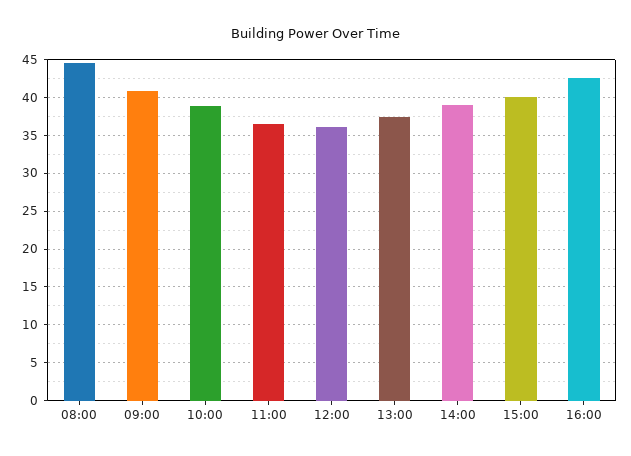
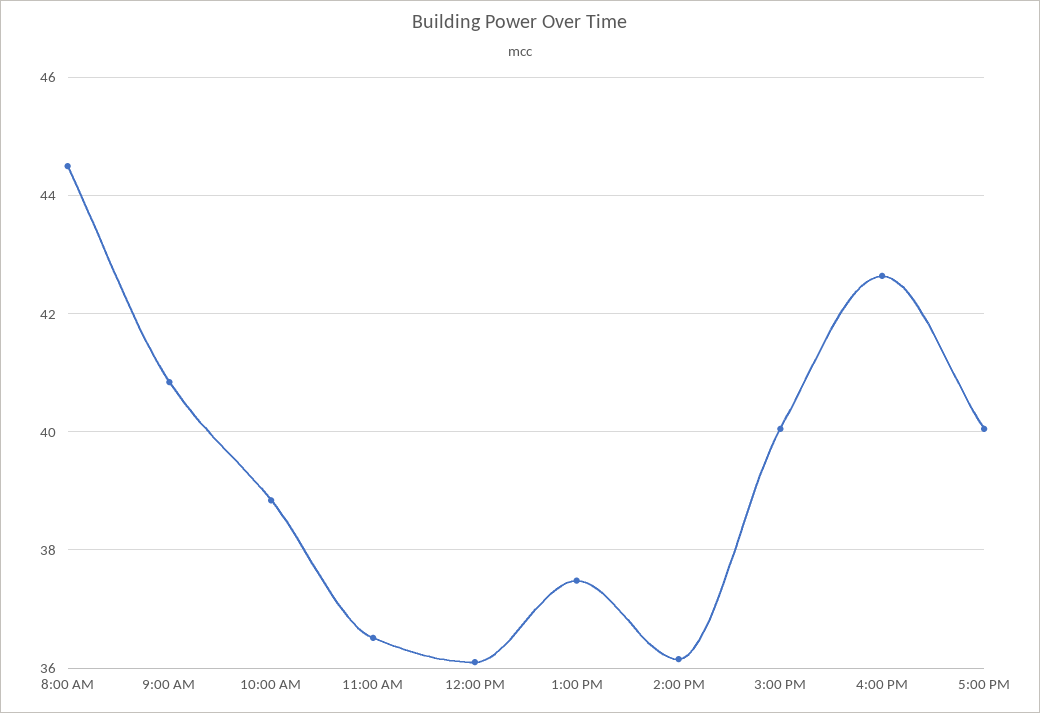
14:00: 39 -> 36.2
5:00 PM: none -> 40

